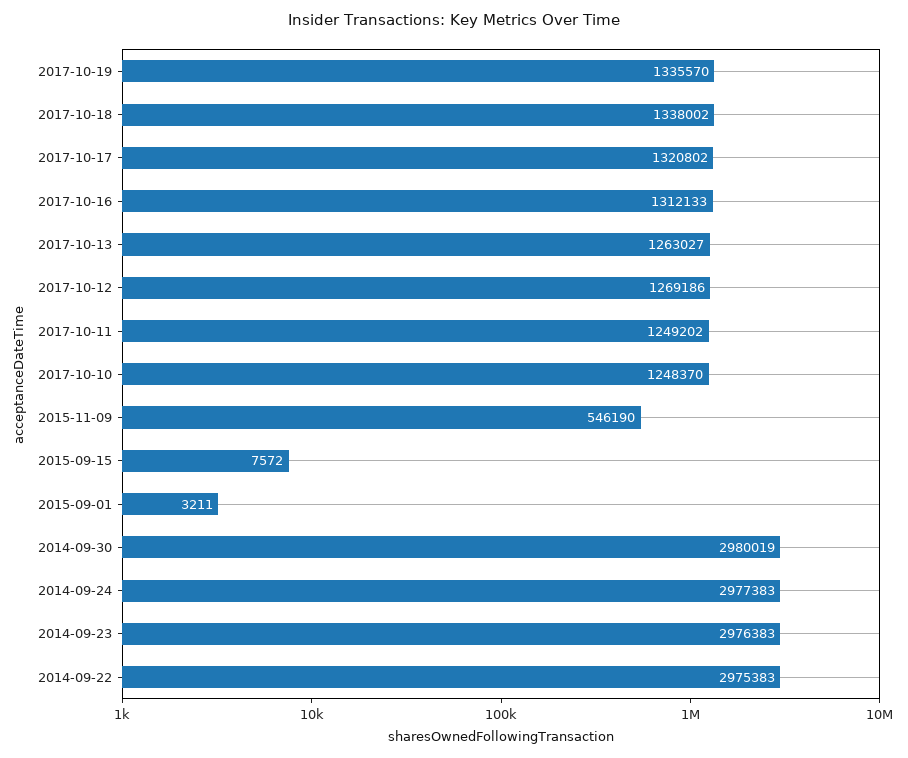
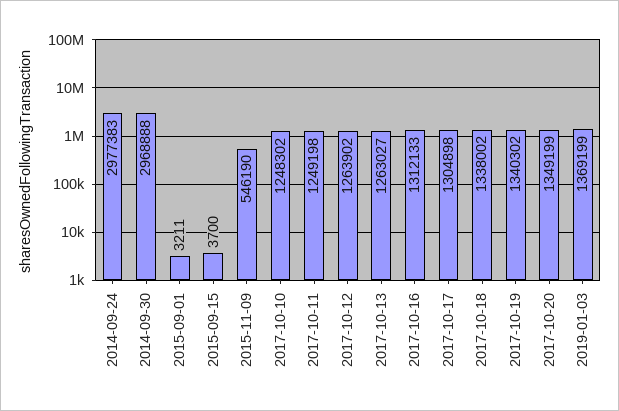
2017-10-19: 1335570 -> 1340302
2017-10-17: 1320802 -> 1304898
2017-10-12: 1269186 -> 1263902
2017-10-11: 1249202 -> 1249198
2017-10-10: 1248370 -> 1248302
2015-09-15: 7572 -> 3700
2014-09-30: 2980019 -> 2968888
2014-09-23: 2976383 -> none
2014-09-22: 2975383 -> none
2017-10-20: none -> 1349199
2019-01-03: none -> 1369199

